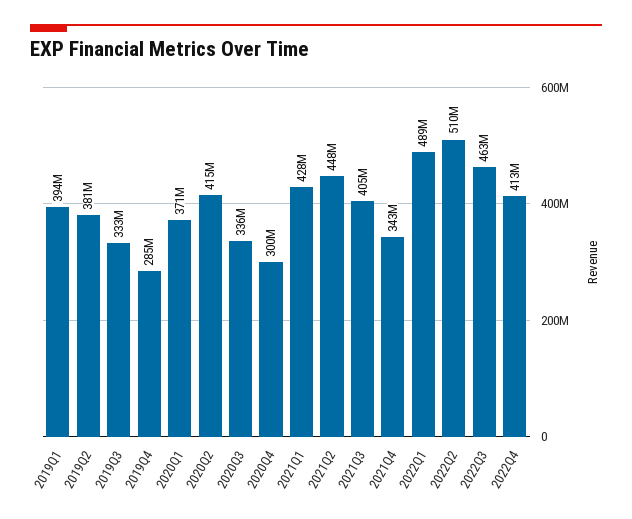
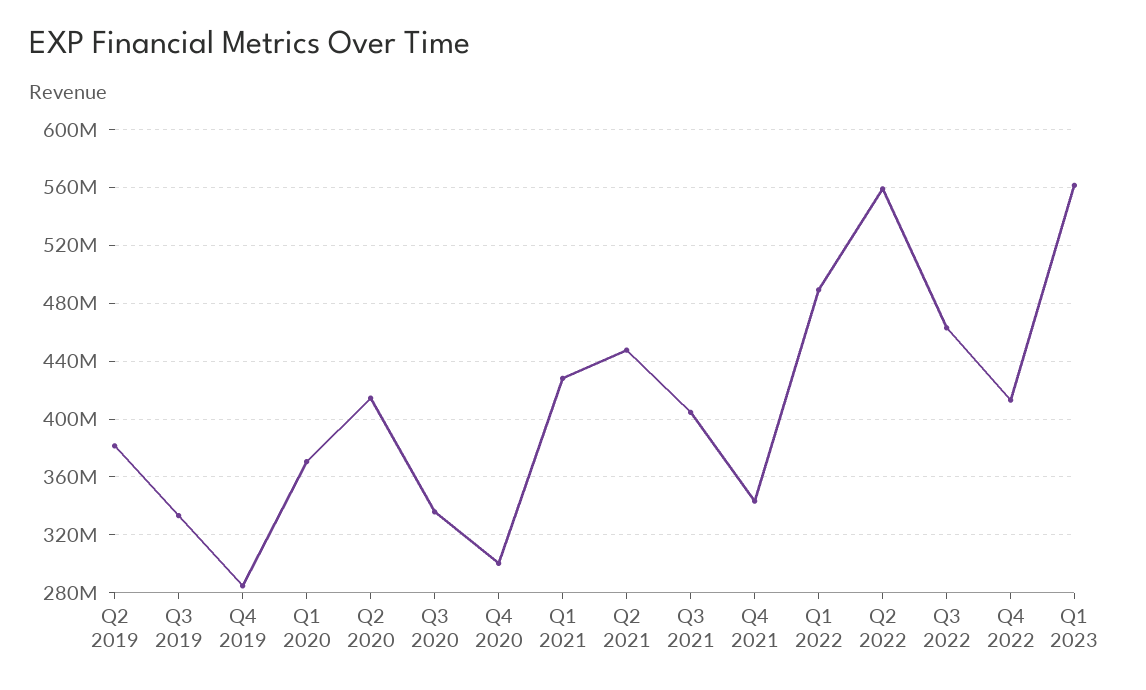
2019Q1: 394000000 -> none
2022Q2: 510000000 -> 560000000
Q1 2023: none -> 560000000

